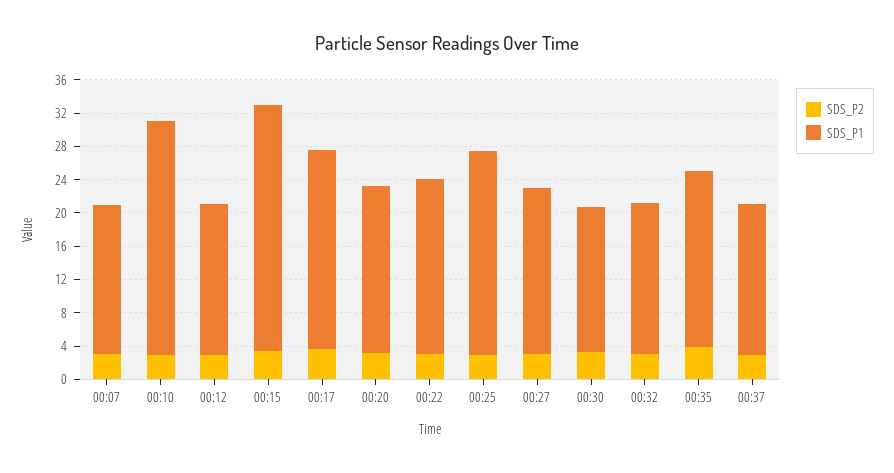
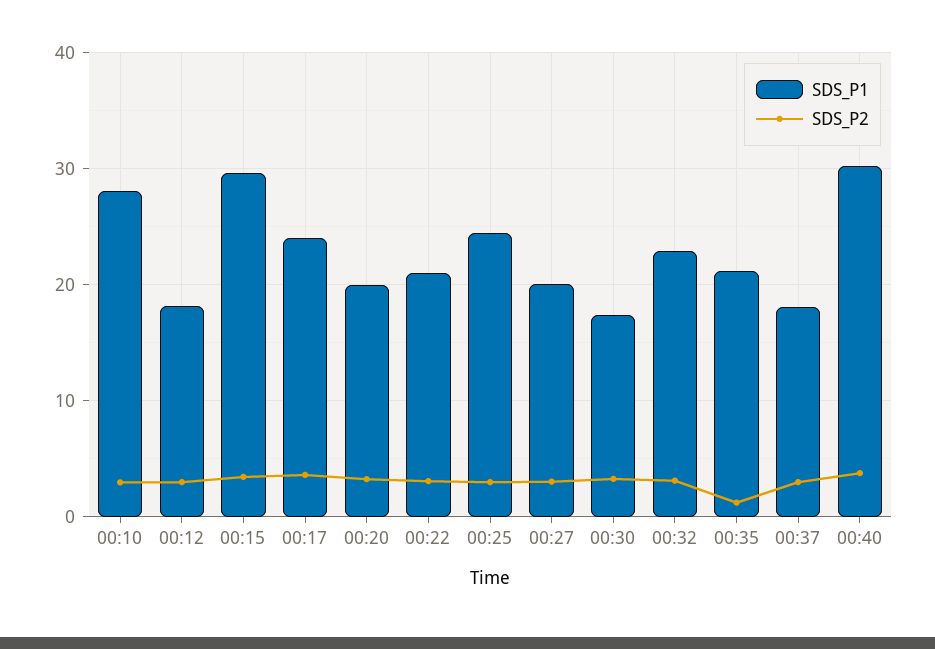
SDS_P2, 00:07: 3 -> none
SDS_P1, 00:07: 18 -> none
SDS_P1, 00:32: 18 -> 23
SDS_P2, 00:35: 4 -> 1
SDS_P1, 00:40: none -> 30
SDS_P2, 00:40: none -> 4

